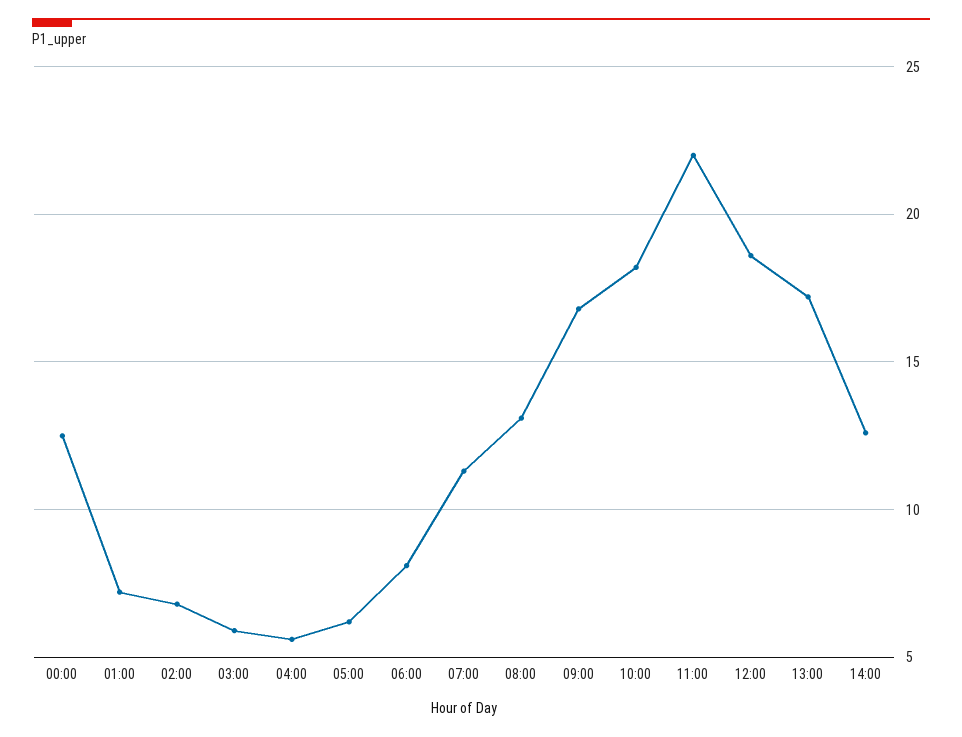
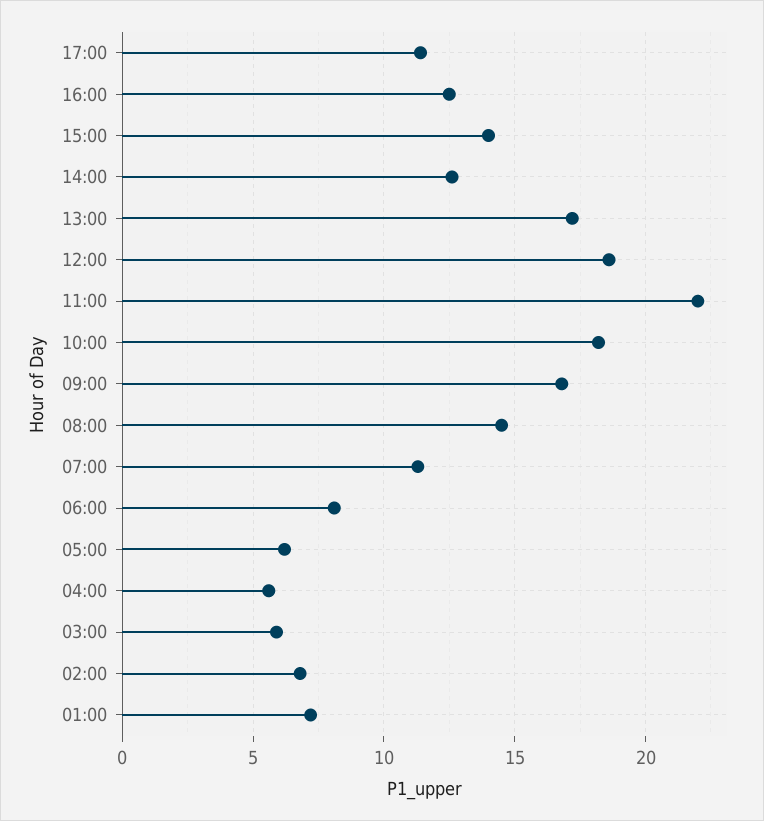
00:00: 12.5 -> none
08:00: 13 -> 14.5
17:00: none -> 11.5
16:00: none -> 12.5
15:00: none -> 14

